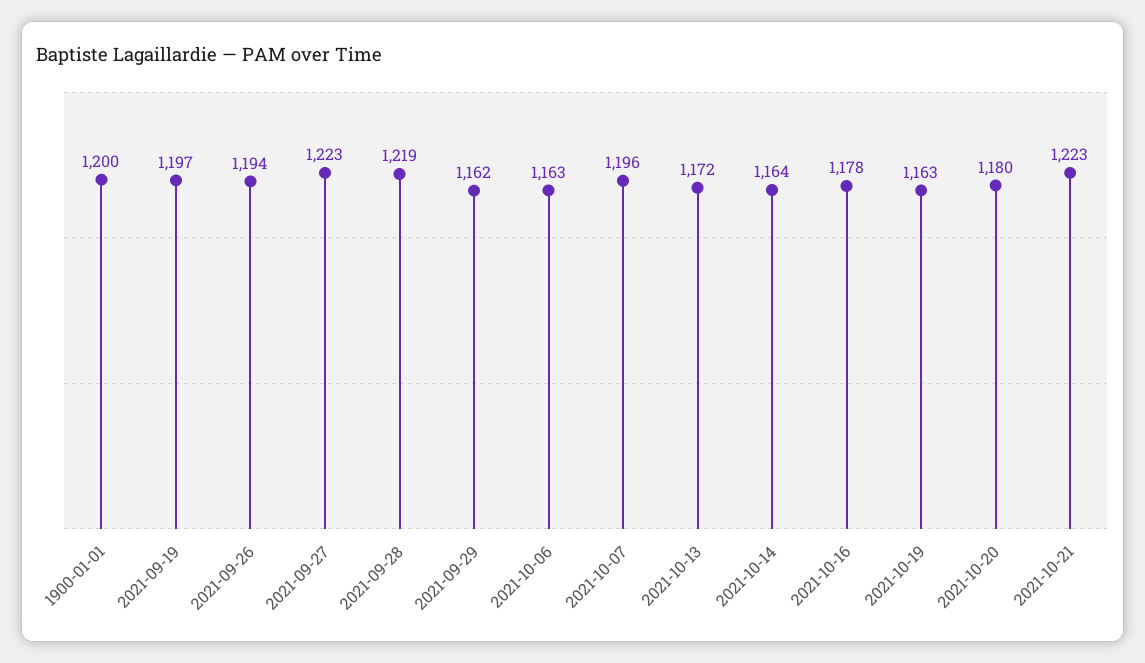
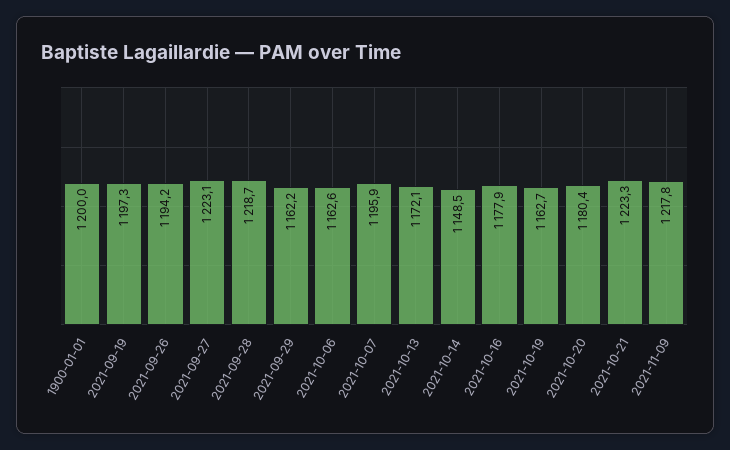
2021-10-14: 1164 -> 1148.5
2021-11-09: none -> 1217.8

